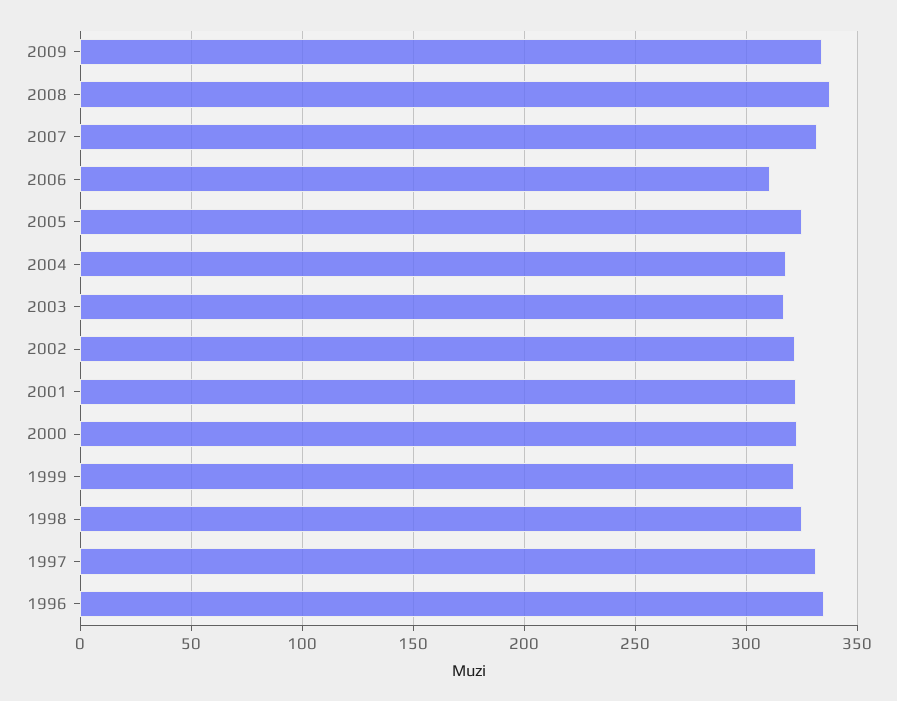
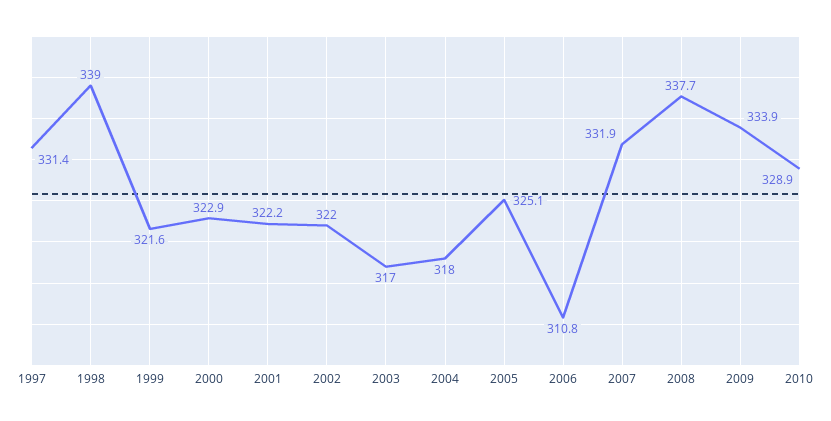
1998: 325 -> 339
1996: 335 -> none
2010: none -> 328.9

